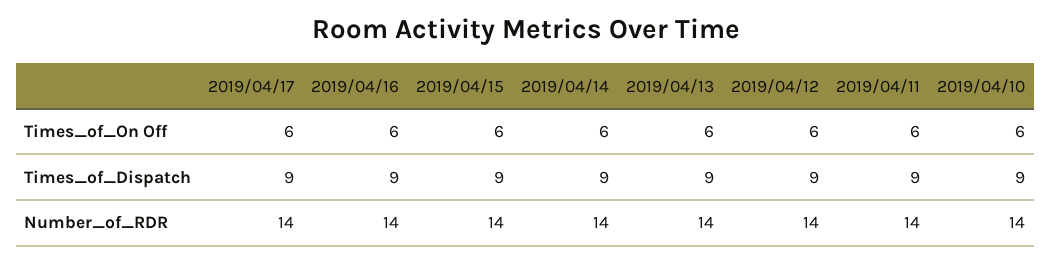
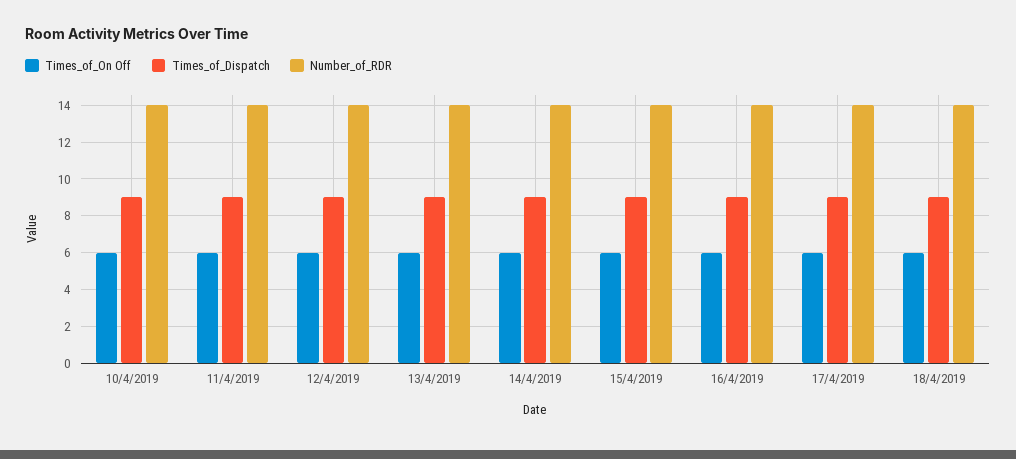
Times_of_On Off, 18/4/2019: none -> 6
Times_of_Dispatch, 18/4/2019: none -> 9
Number_of_RDR, 18/4/2019: none -> 14

